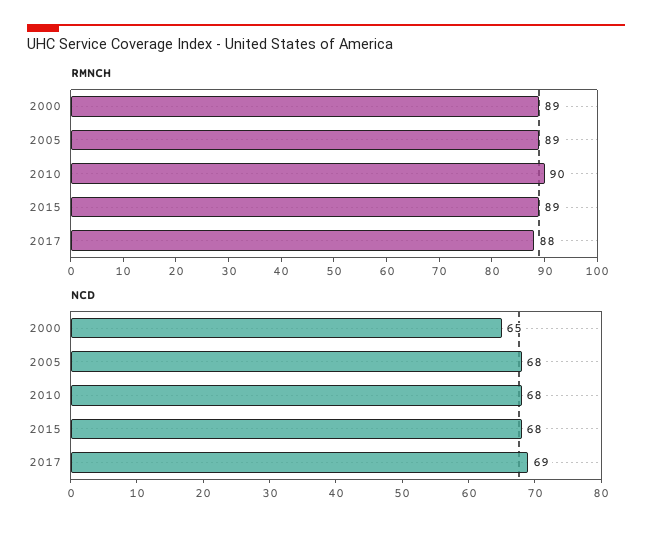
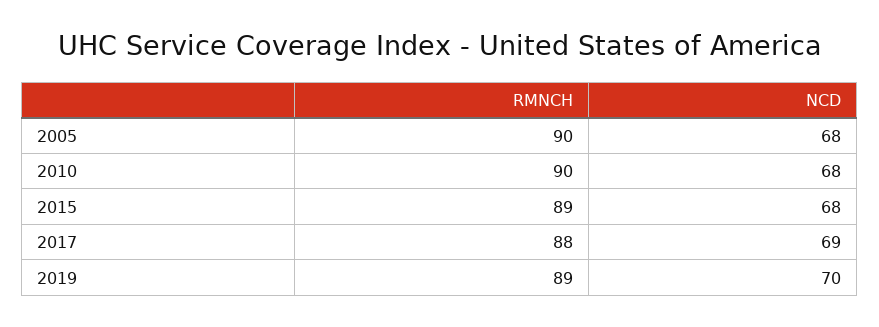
RMNCH, 2000: 89 -> none
RMNCH, 2005: 89 -> 90
NCD, 2000: 65 -> none
RMNCH, 2019: none -> 89
NCD, 2019: none -> 70

